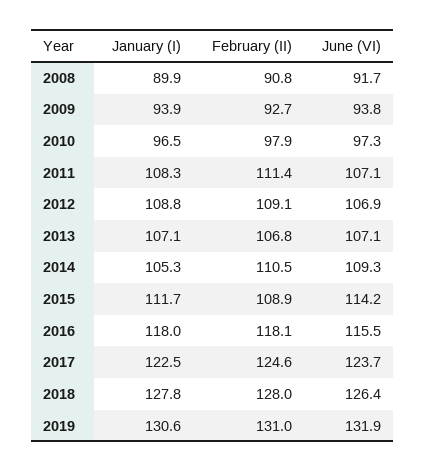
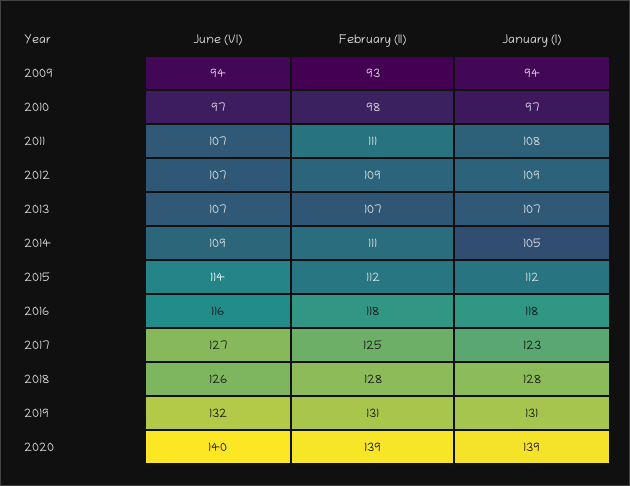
January (I), 2008: 89.9 -> none
February (II), 2008: 90.8 -> none
June (VI), 2008: 91.7 -> none
February (II), 2015: 108.9 -> 112
June (VI), 2017: 123.7 -> 127
June (VI), 2020: none -> 140
February (II), 2020: none -> 139
January (I), 2020: none -> 139

